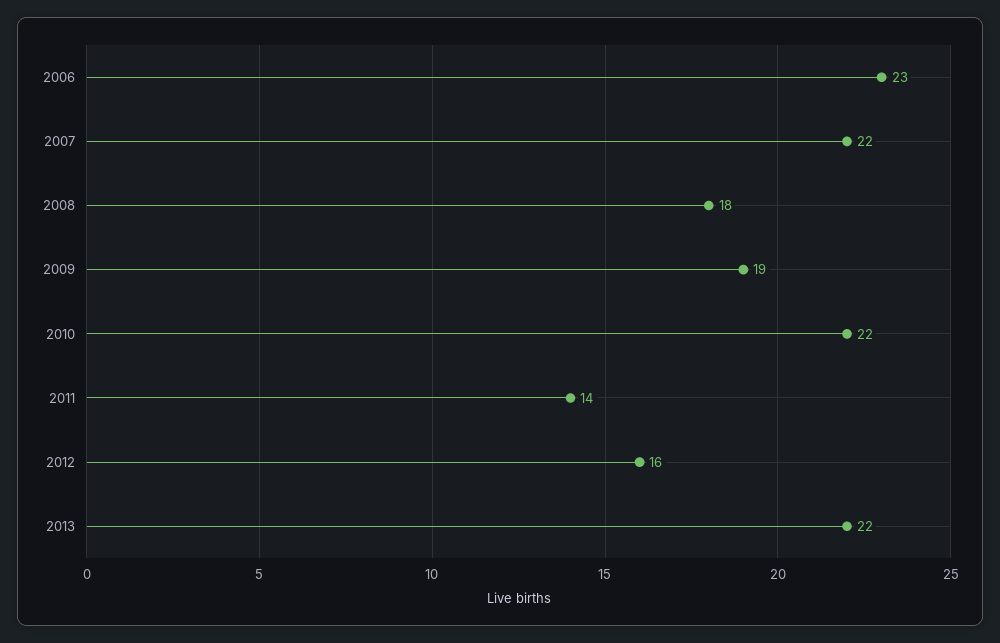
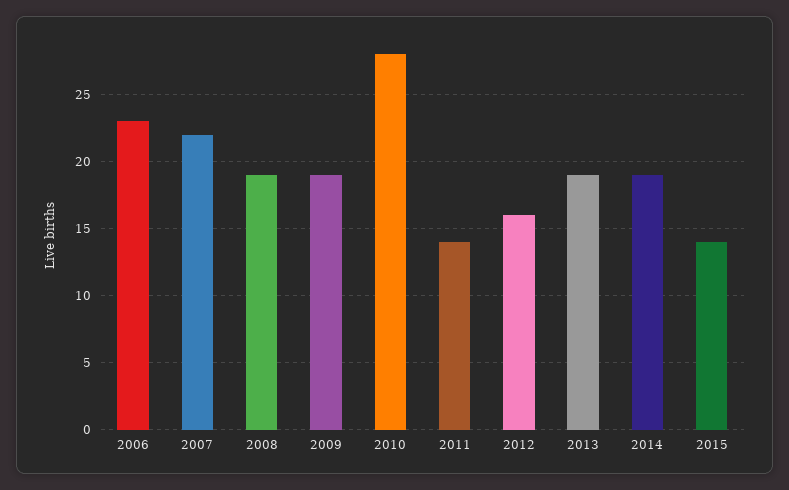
2008: 18 -> 19
2010: 22 -> 28
2013: 22 -> 19
2014: none -> 19
2015: none -> 14

